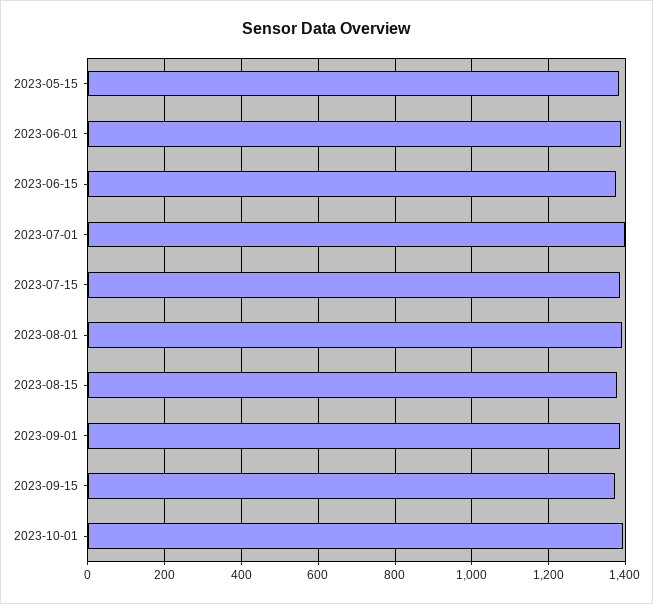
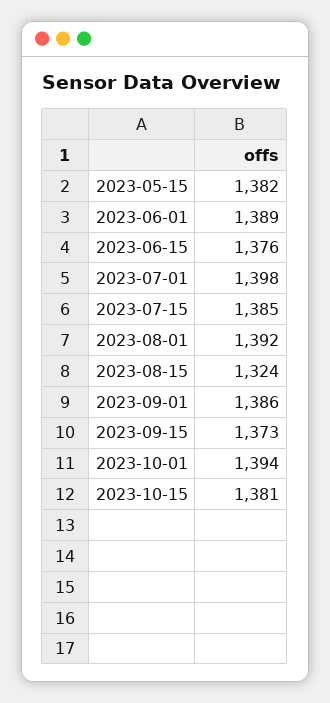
2023-08-15: 1380 -> 1324
2023-10-15: none -> 1381

